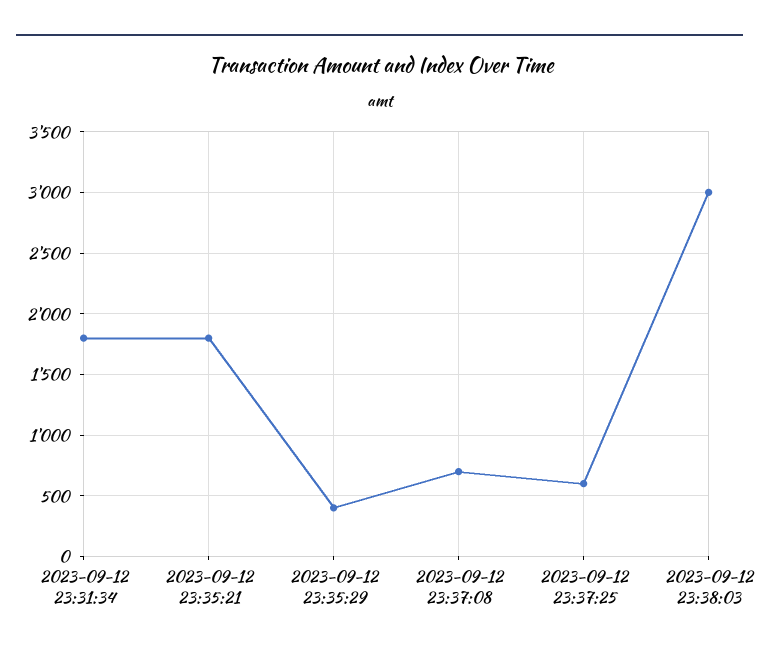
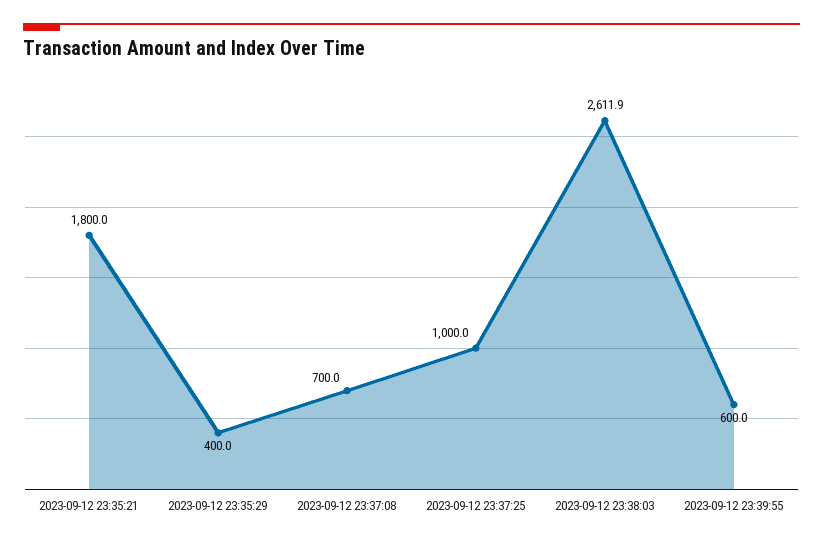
2023-09-12 23:31:34: 1800 -> none
2023-09-12 23:37:25: 600 -> 1000
2023-09-12 23:38:03: 3000 -> 2611.9
2023-09-12 23:39:55: none -> 600

